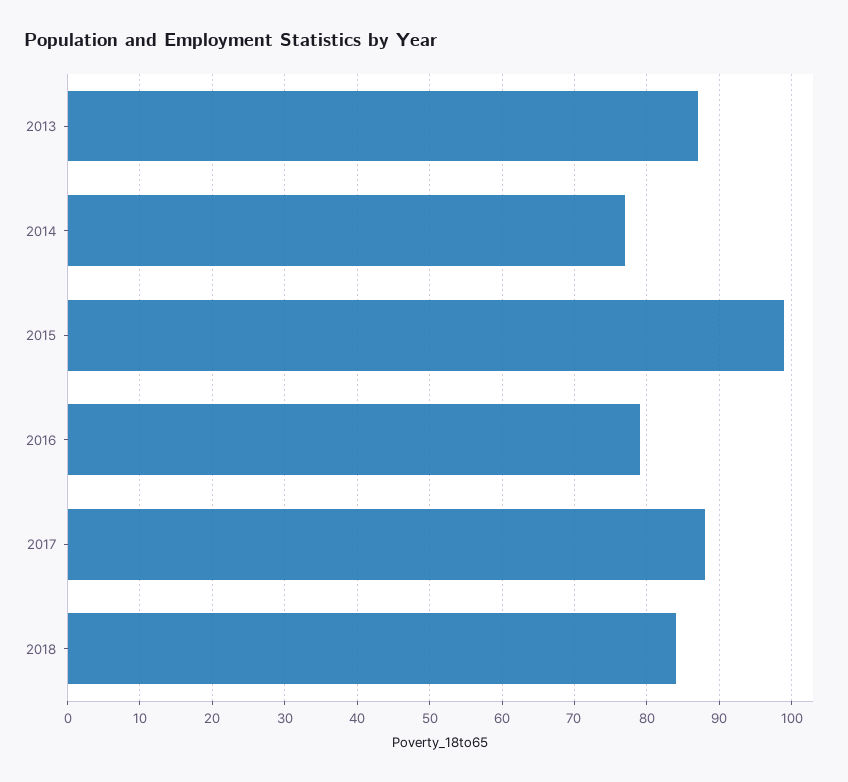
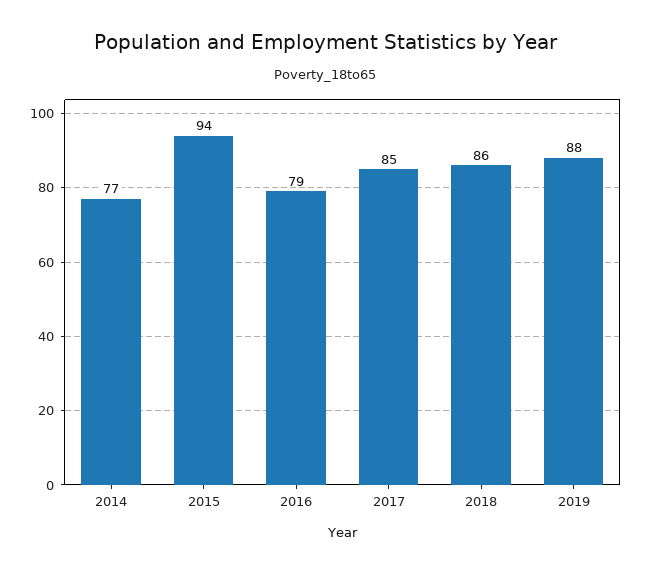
2013: 87 -> none
2015: 99 -> 94
2017: 88 -> 85
2018: 84 -> 86
2019: none -> 88

